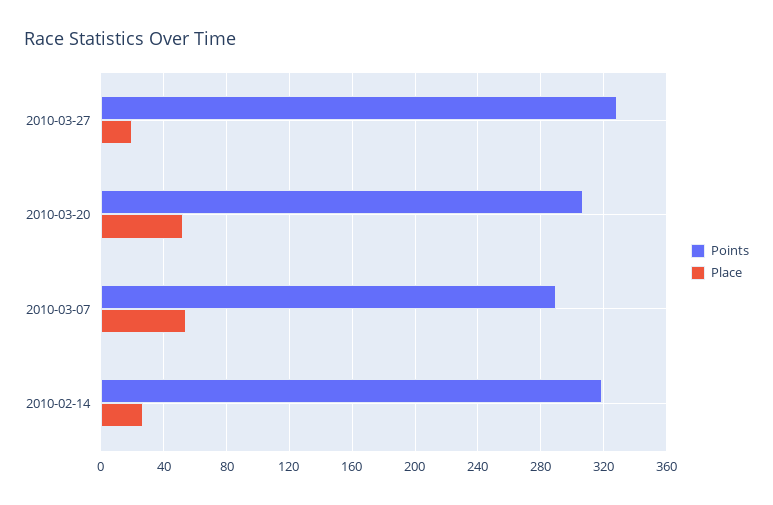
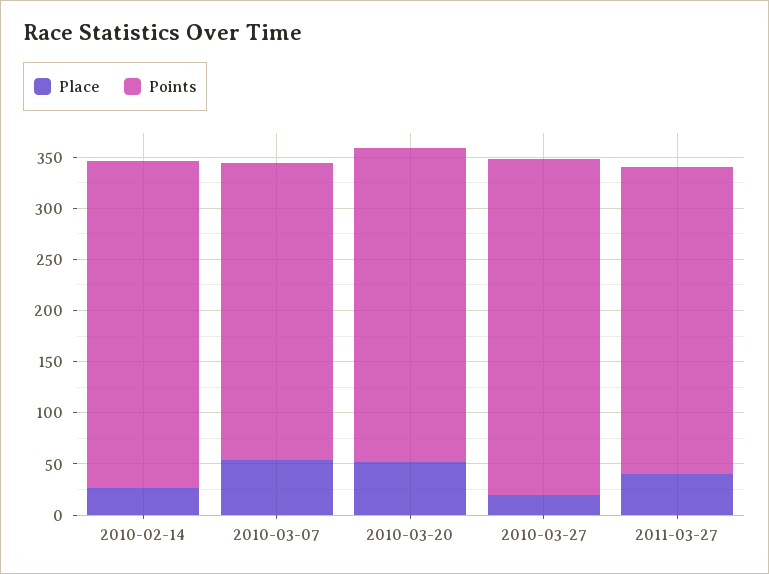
Place, 2011-03-27: none -> 40
Points, 2011-03-27: none -> 300

